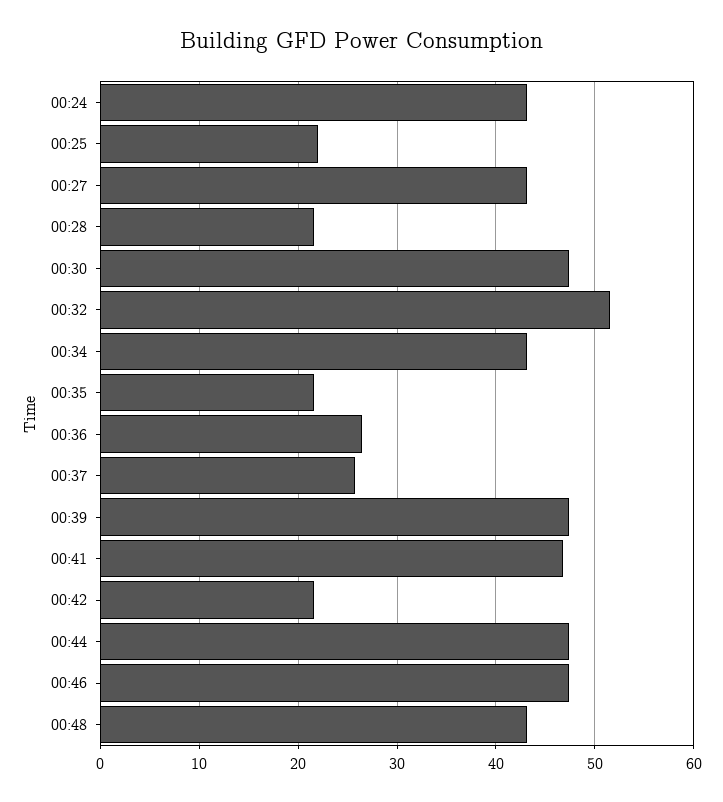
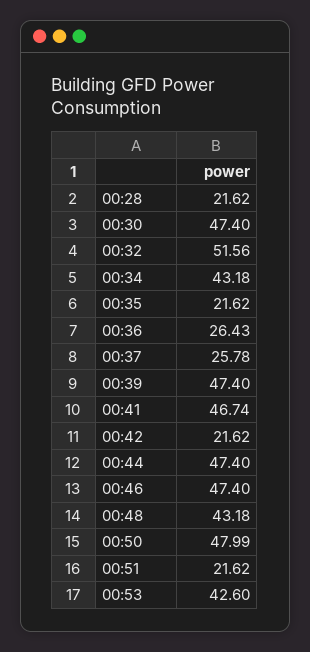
00:24: 43 -> none
00:25: 22 -> none
00:27: 43 -> none
00:50: none -> 47.99
00:51: none -> 21.62
00:53: none -> 42.6

